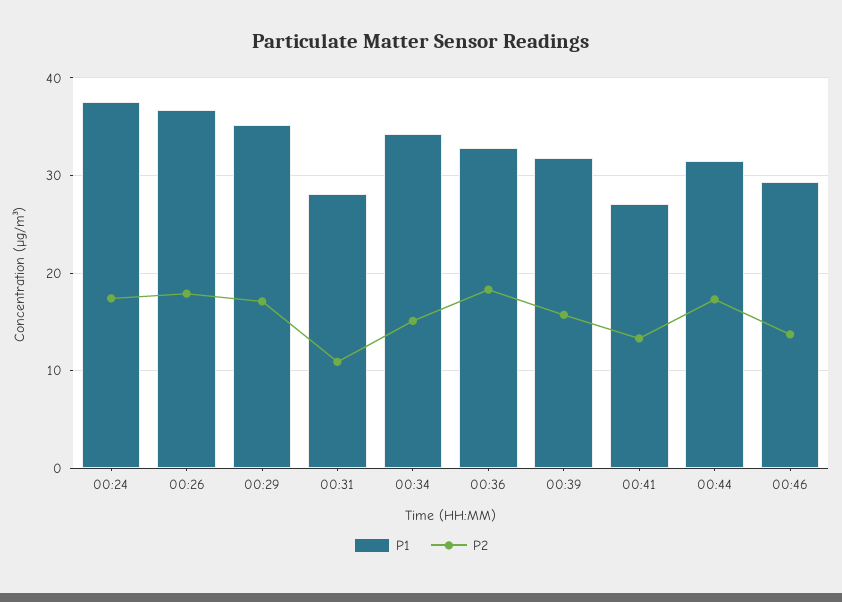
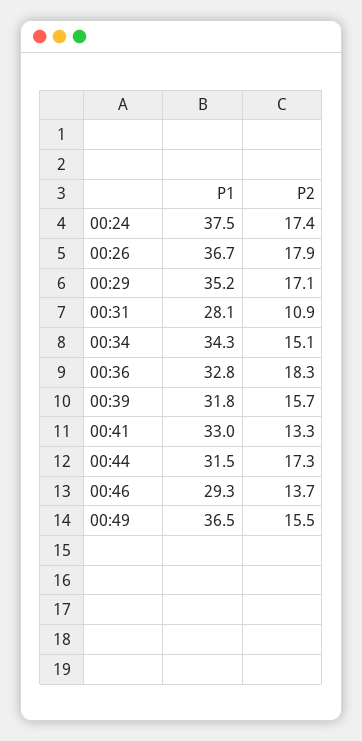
P1, 00:41: 27 -> 33
P1, 00:49: none -> 36.5
P2, 00:49: none -> 15.5

